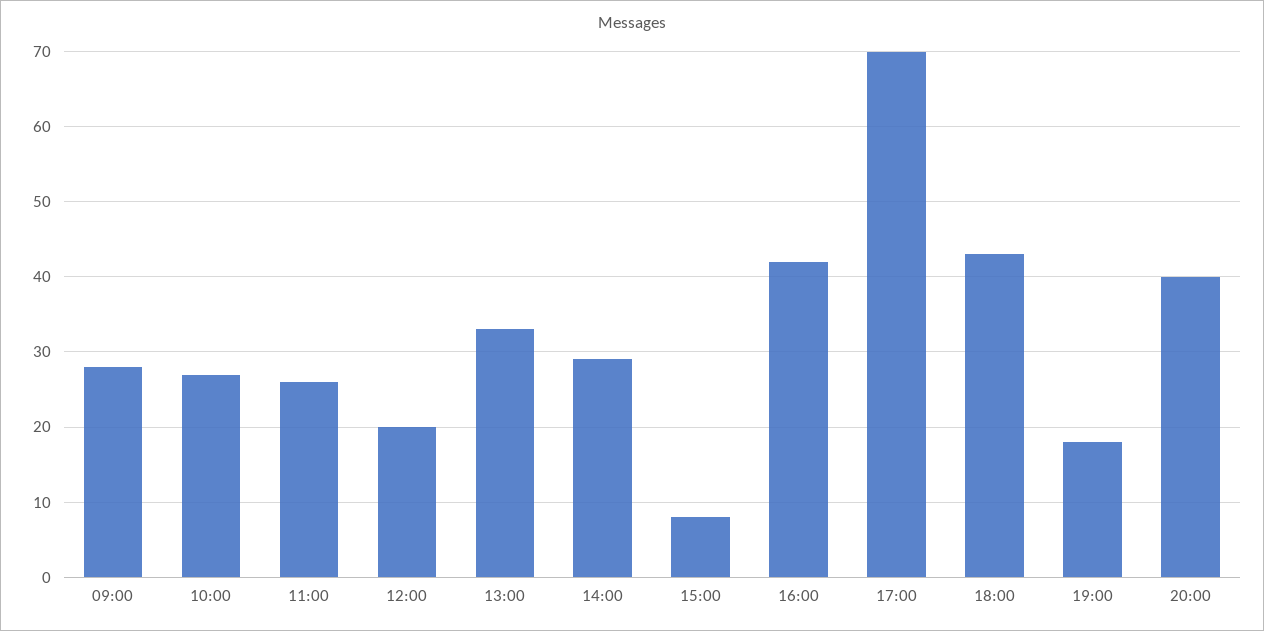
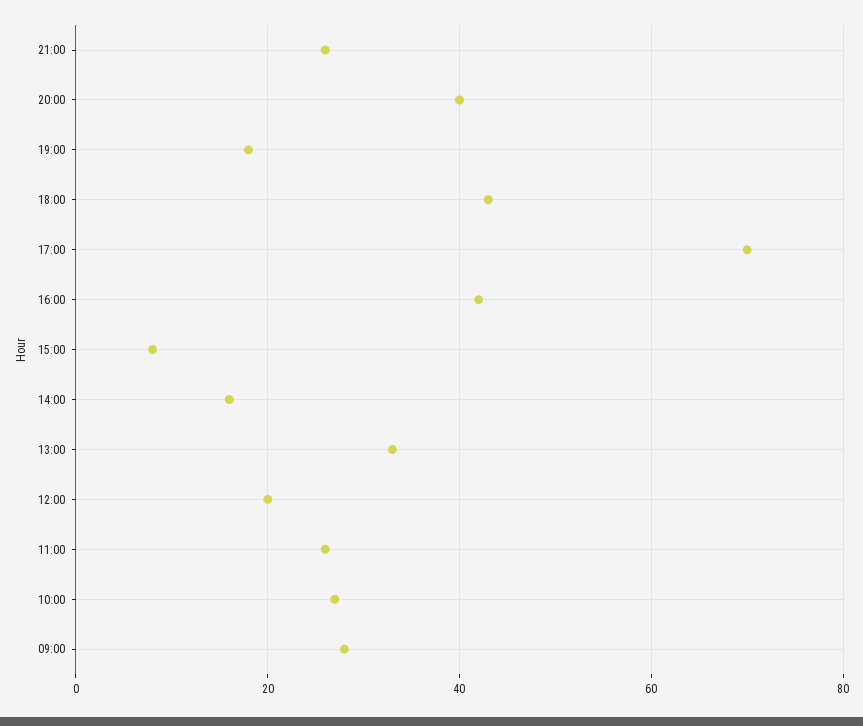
14:00: 29 -> 15
21:00: none -> 25

